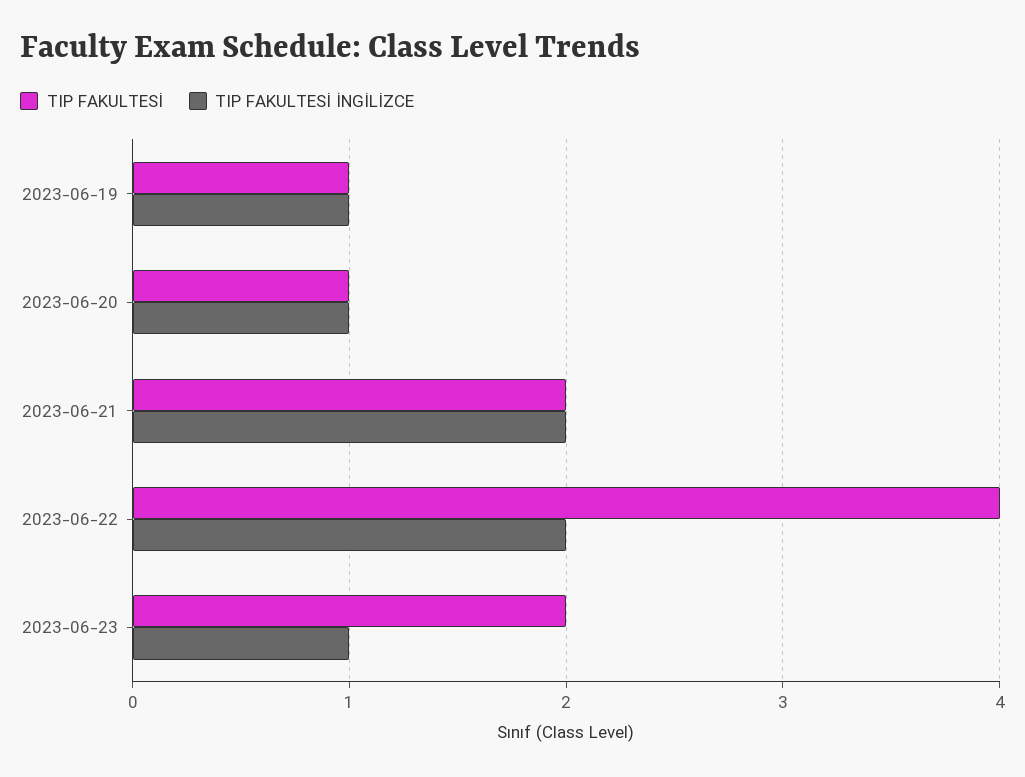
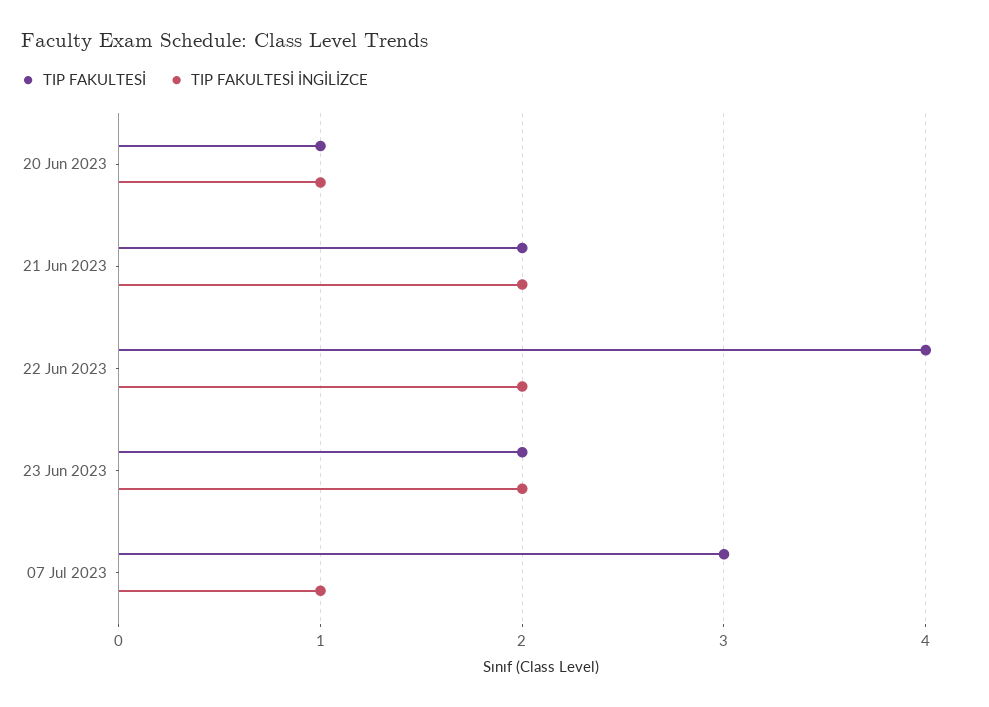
TIP FAKULTESİ, 2023-06-19: 1 -> none
TIP FAKULTESİ İNGİLİZCE, 2023-06-19: 1 -> none
TIP FAKULTESİ İNGİLİZCE, 2023-06-23: 1 -> 2
TIP FAKULTESİ, 07 Jul 2023: none -> 3
TIP FAKULTESİ İNGİLİZCE, 07 Jul 2023: none -> 1

